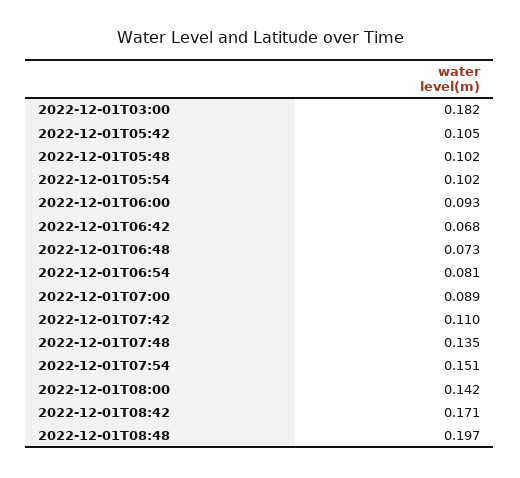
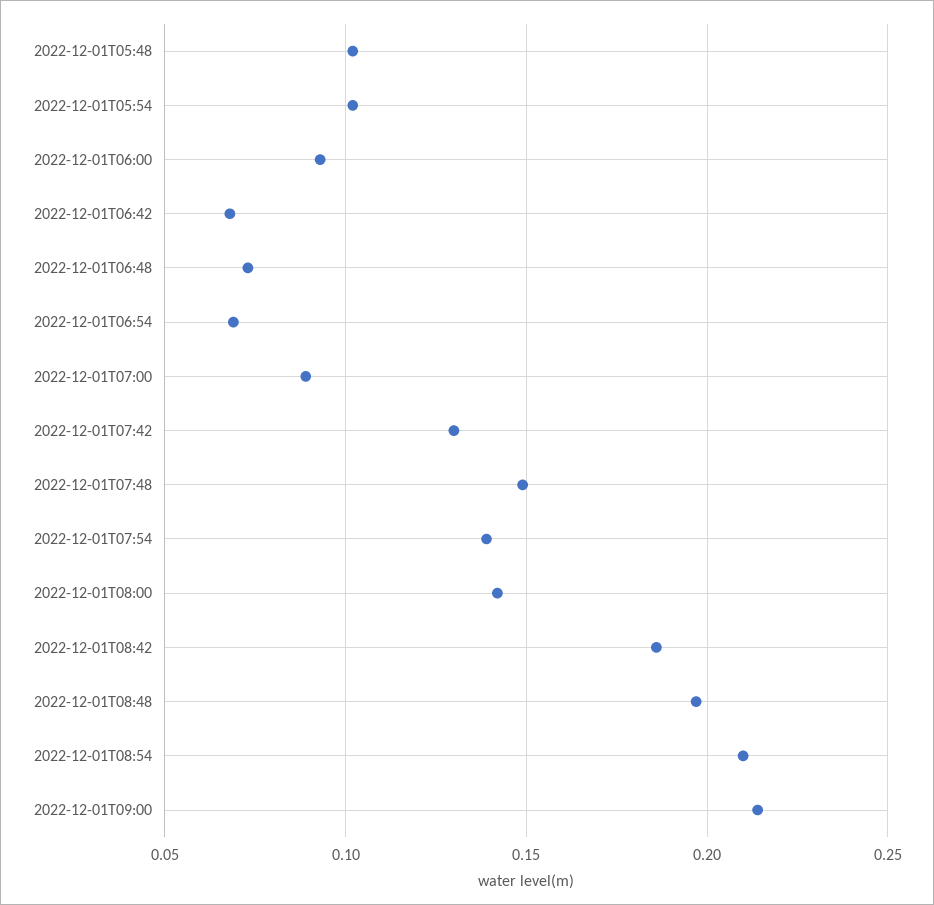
2022-12-01T03:00: 0.182 -> none
2022-12-01T05:42: 0.105 -> none
2022-12-01T06:54: 0.081 -> 0.07
2022-12-01T07:42: 0.11 -> 0.13
2022-12-01T07:48: 0.135 -> 0.15
2022-12-01T07:54: 0.151 -> 0.14
2022-12-01T08:42: 0.171 -> 0.185
2022-12-01T08:54: none -> 0.21
2022-12-01T09:00: none -> 0.215

